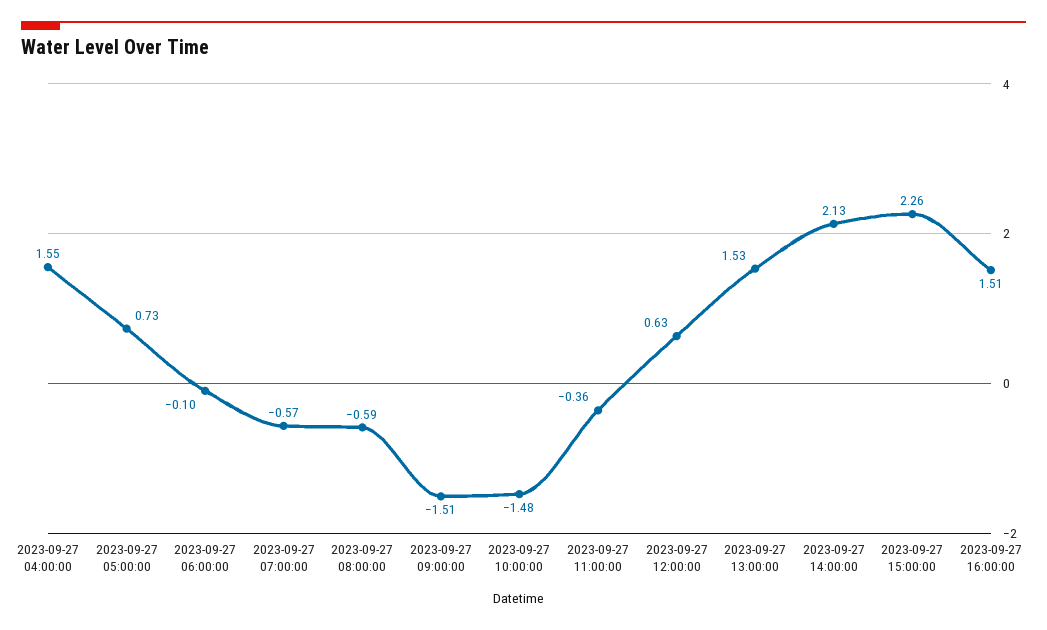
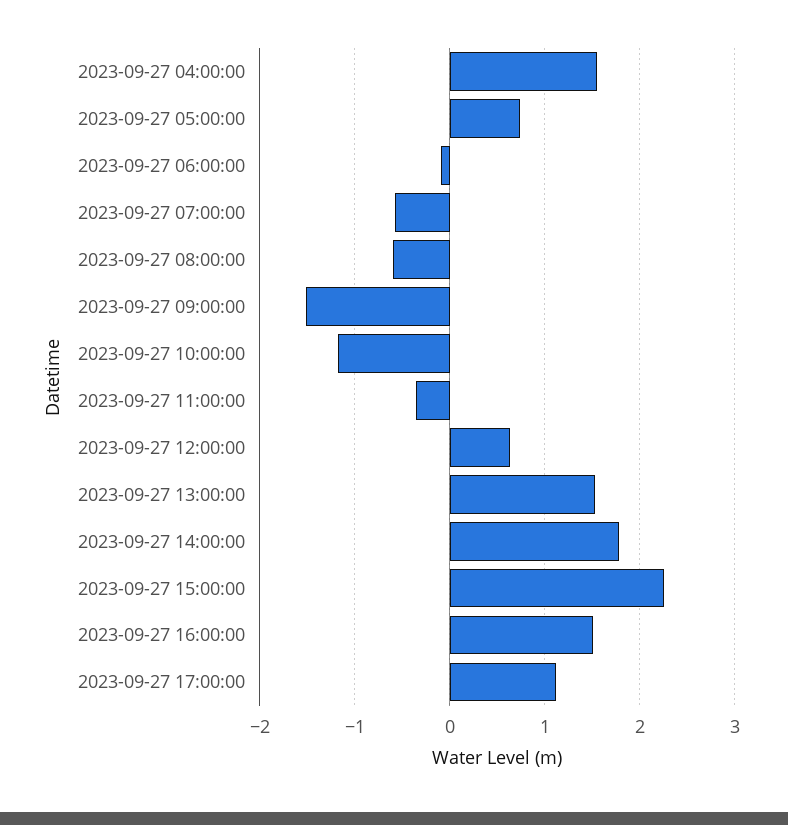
2023-09-27 10:00:00: -1.48 -> -1.2
2023-09-27 14:00:00: 2.13 -> 1.8
2023-09-27 17:00:00: none -> 1.1

